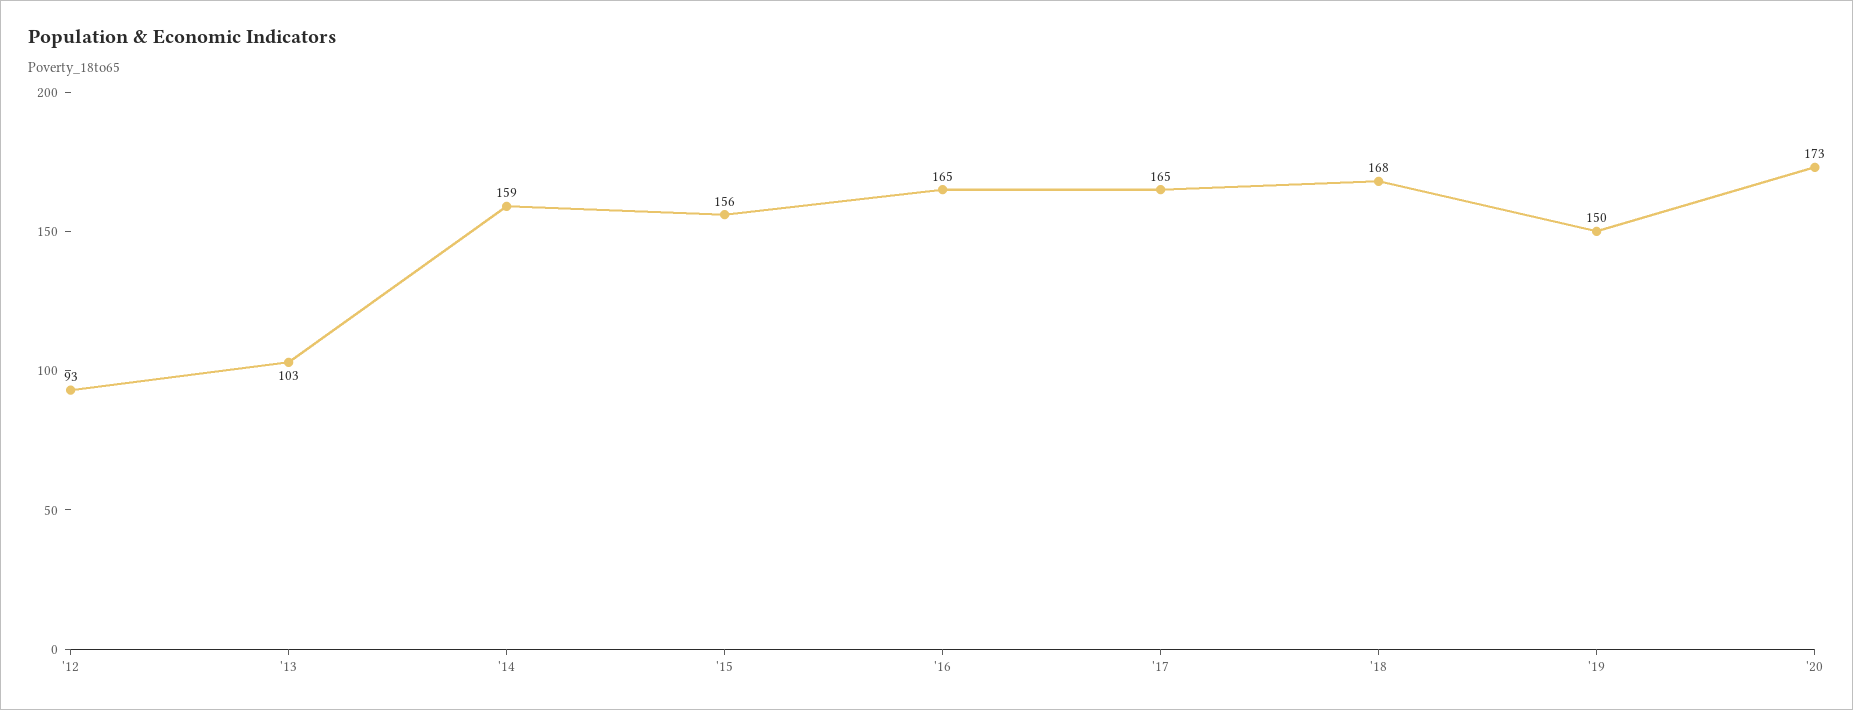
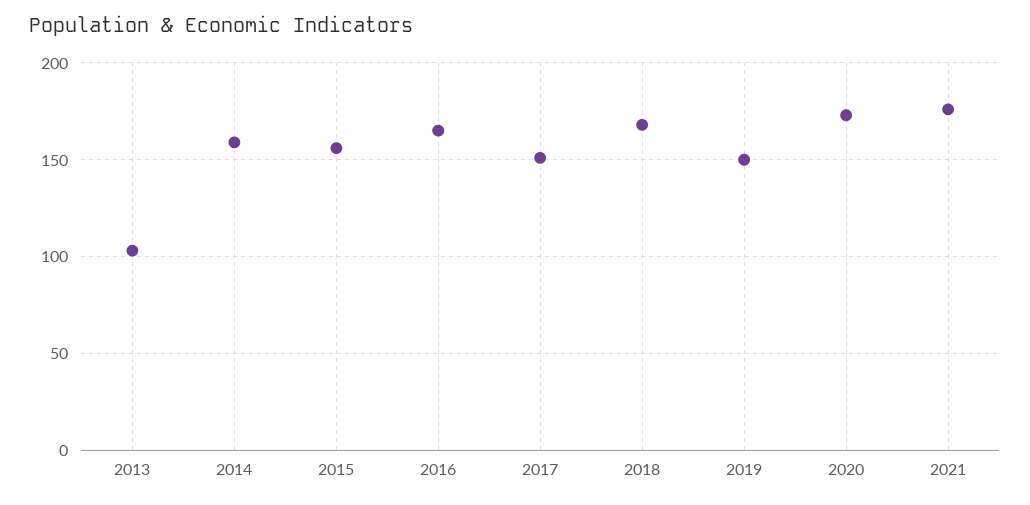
'12: 93 -> none
'17: 165 -> 150
2021: none -> 175

